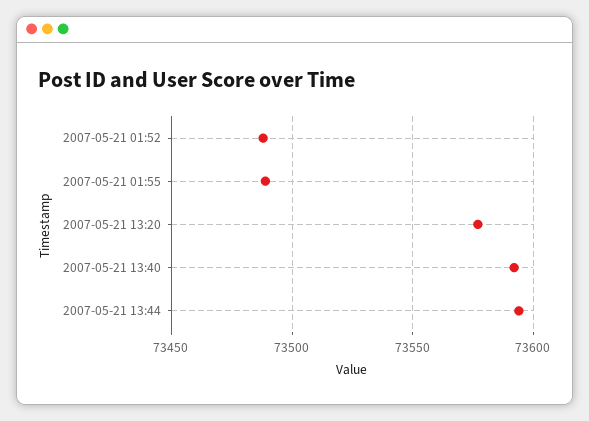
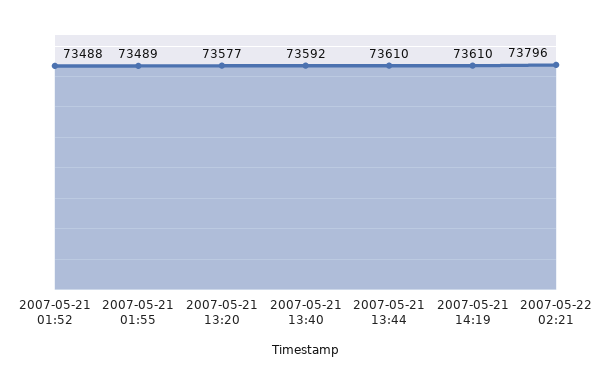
2007-05-21 13:44: 73595 -> 73610
2007-05-21 14:19: none -> 73610
2007-05-22 02:21: none -> 73796

